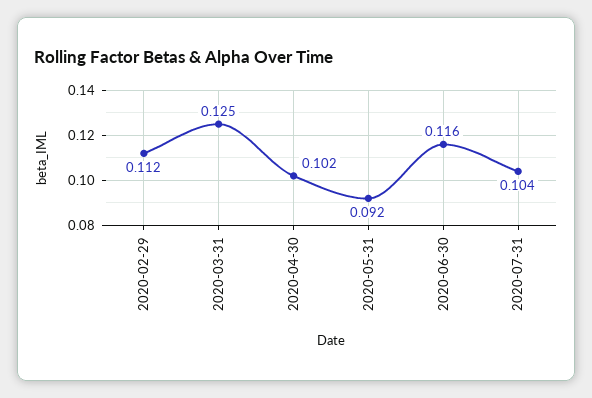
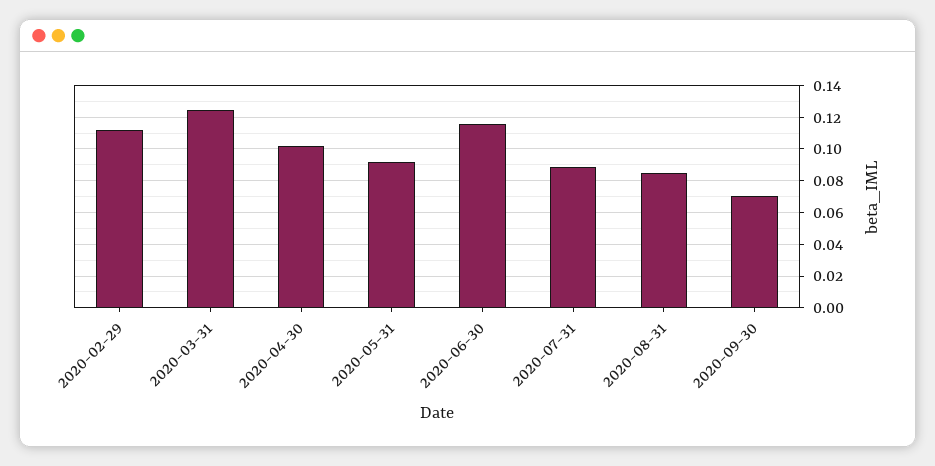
2020-07-31: 0.104 -> 0.09
2020-08-31: none -> 0.085
2020-09-30: none -> 0.07

